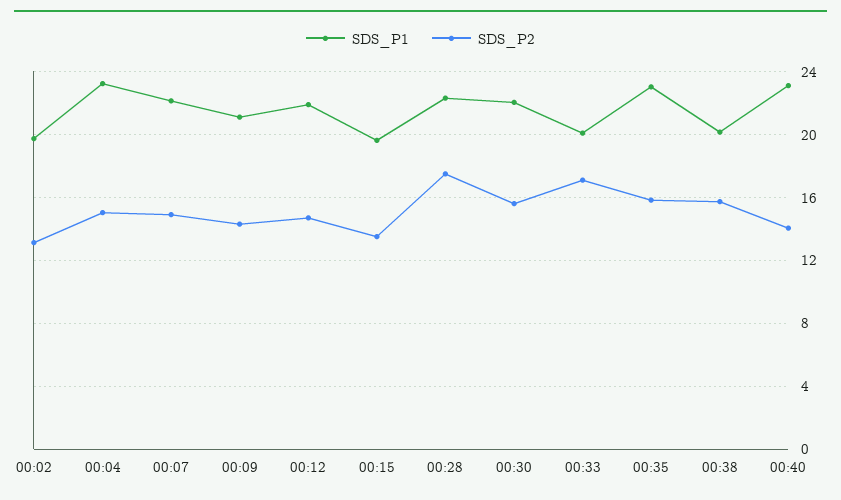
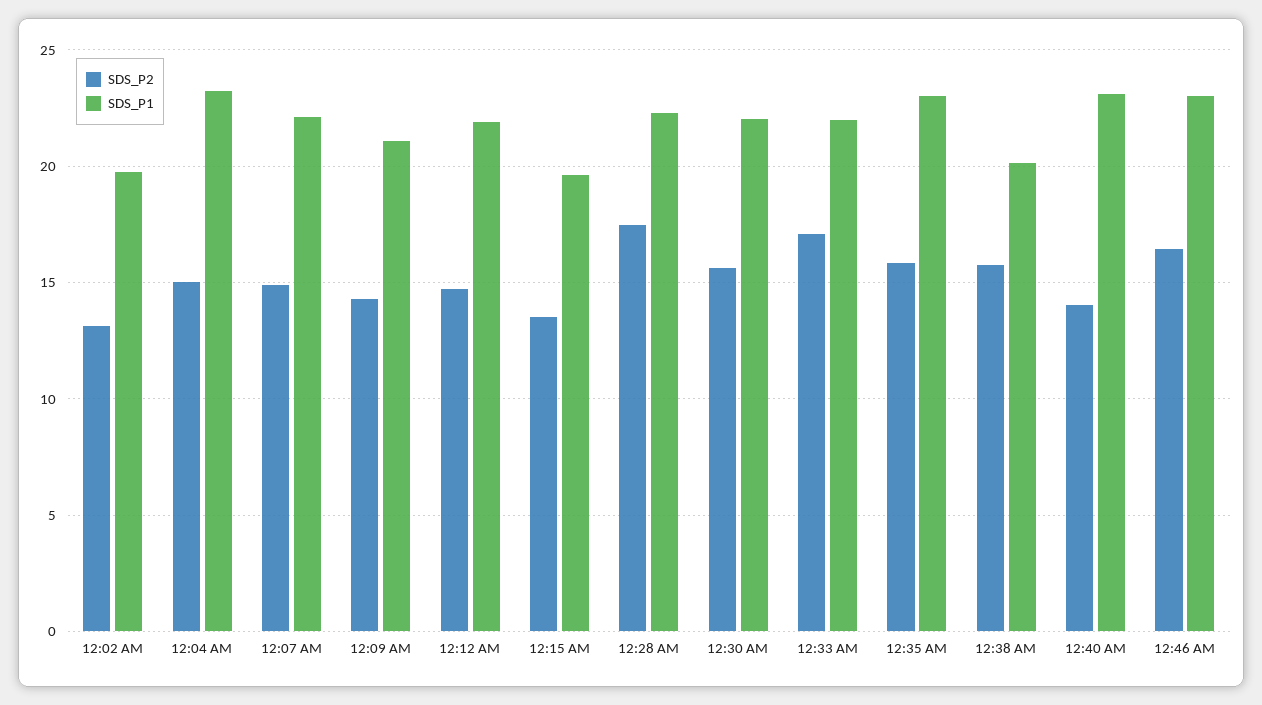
SDS_P1, 00:33: 20 -> 22
SDS_P2, 12:46 AM: none -> 16.5
SDS_P1, 12:46 AM: none -> 23

